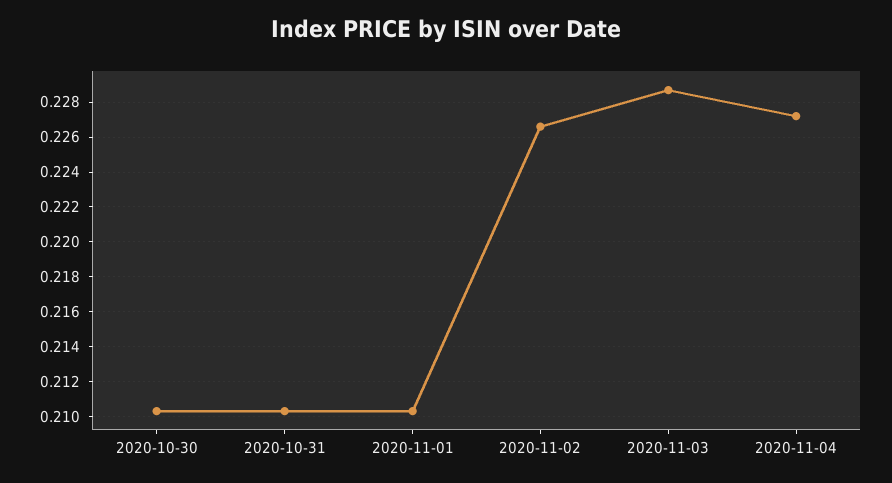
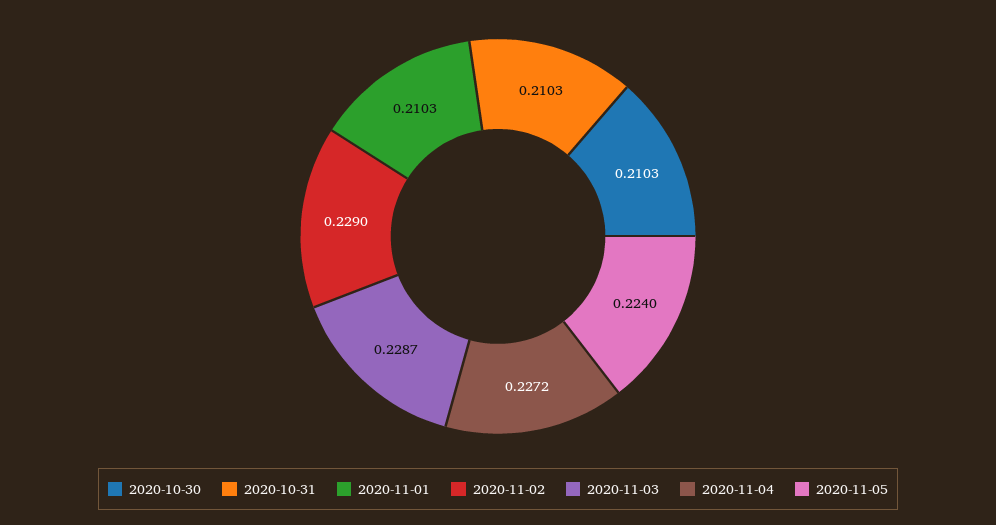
2020-11-02: 0.2265 -> 0.229
2020-11-05: none -> 0.224

